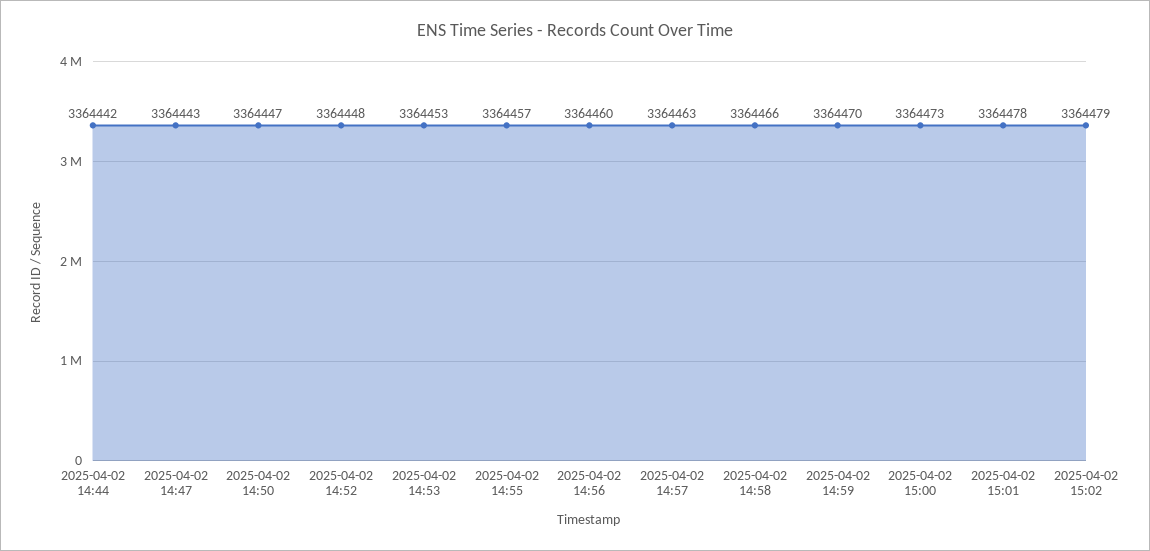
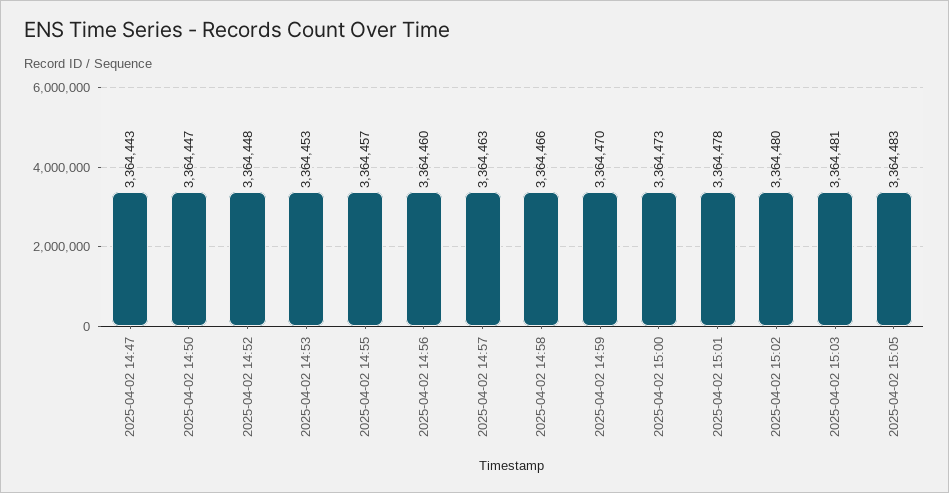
2025-04-02 14:44: 3364442 -> none
2025-04-02 15:02: 3364479 -> 3364480
2025-04-02 15:03: none -> 3364481
2025-04-02 15:05: none -> 3364483

